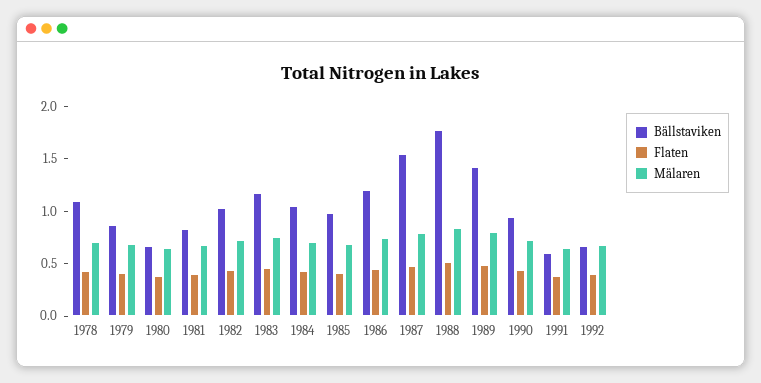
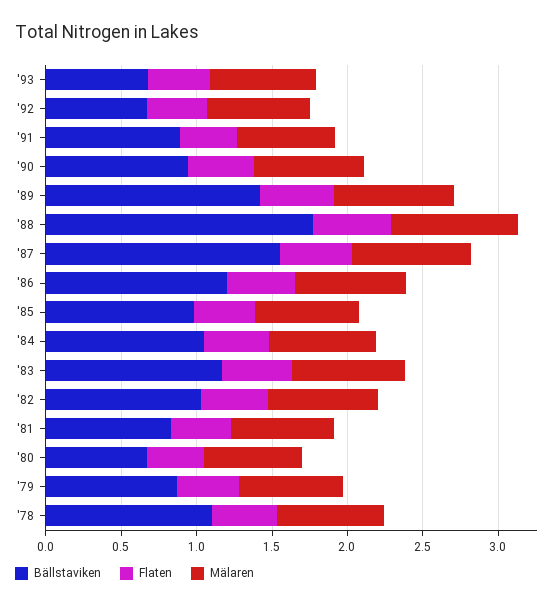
Bällstaviken, 1991: 0.6 -> 0.9
Bällstaviken, '93: none -> 0.7
Flaten, '93: none -> 0.4
Mälaren, '93: none -> 0.7

